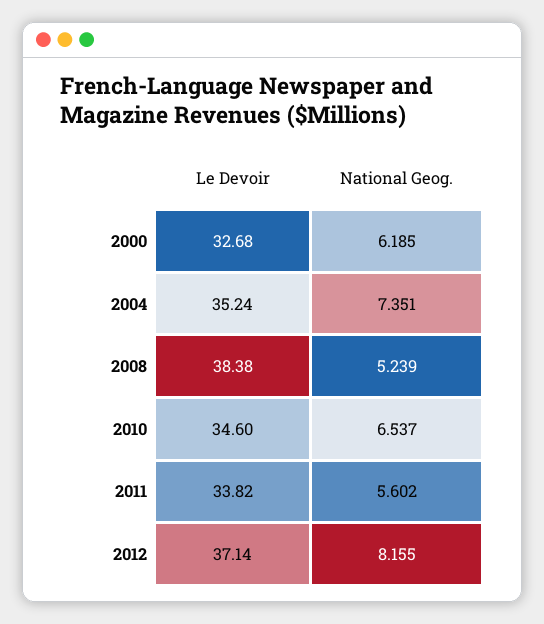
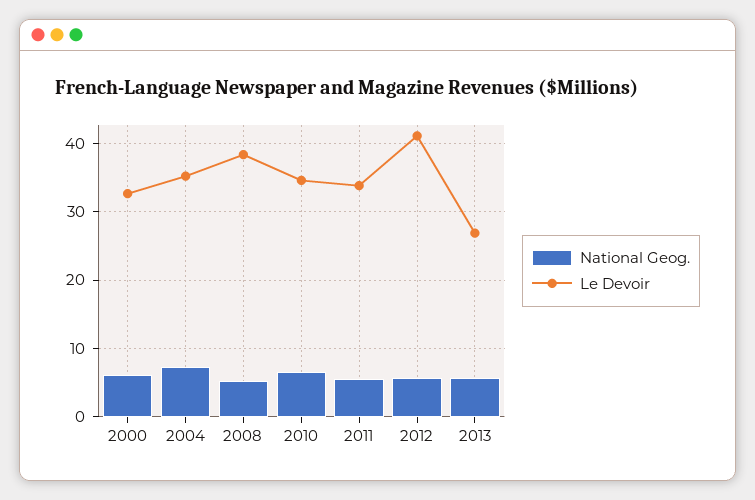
Le Devoir, 2012: 37.14 -> 41
National Geog., 2012: 8.155 -> 6
National Geog., 2013: none -> 6
Le Devoir, 2013: none -> 27

